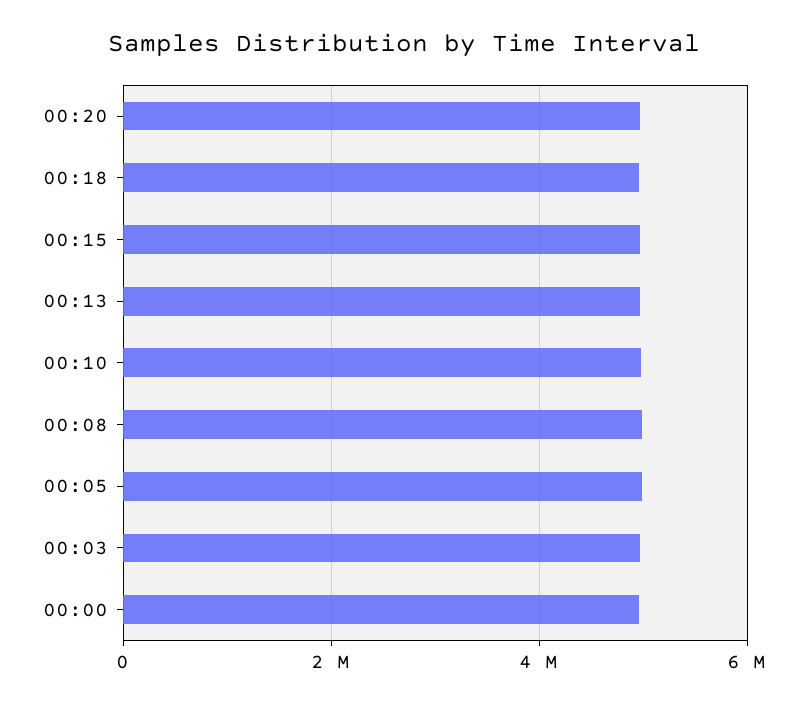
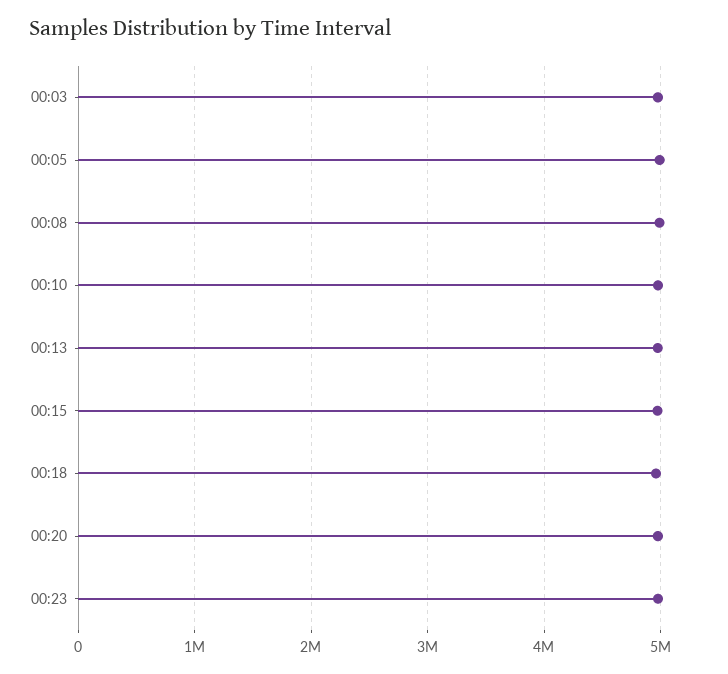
00:00: 5000000 -> none
00:23: none -> 5000000

